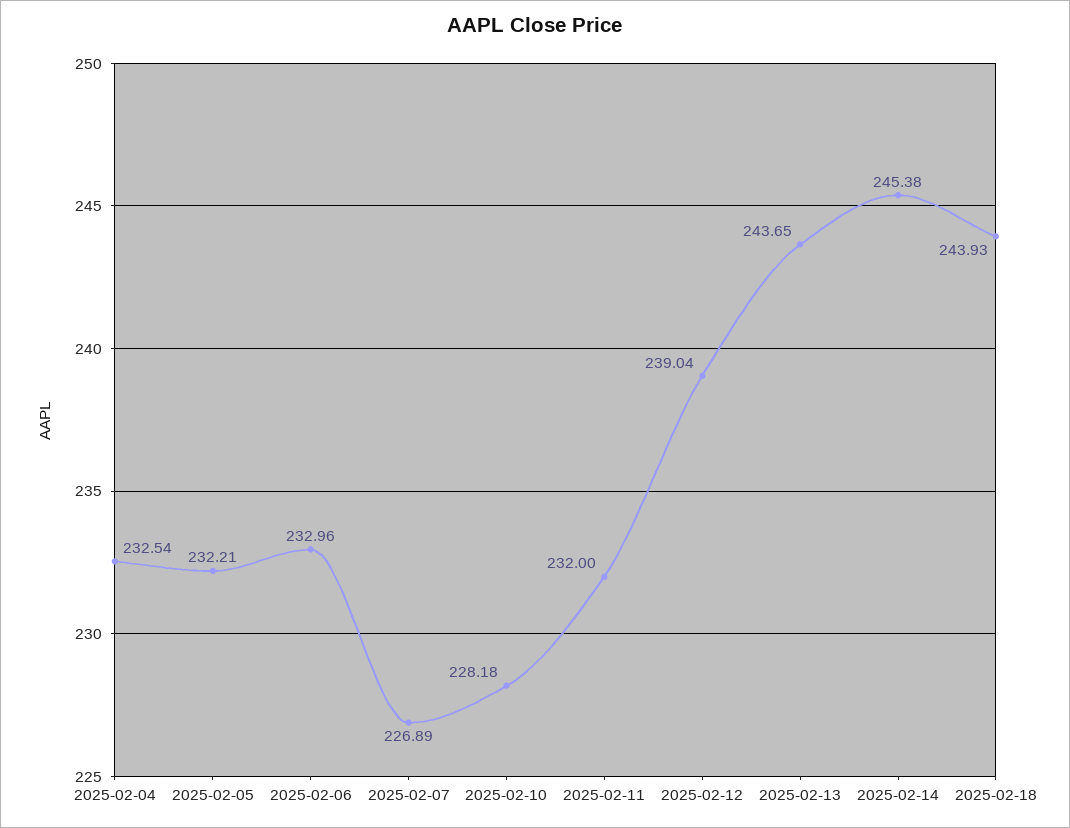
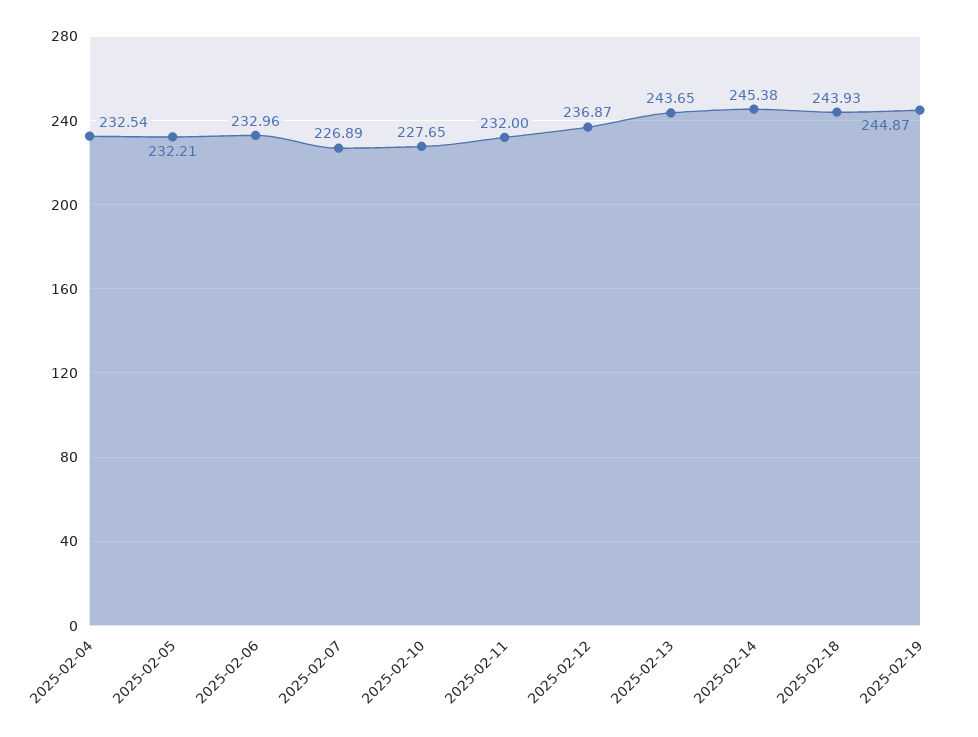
2025-02-10: 228.18 -> 227.65
2025-02-12: 239.04 -> 236.87
2025-02-19: none -> 244.87

